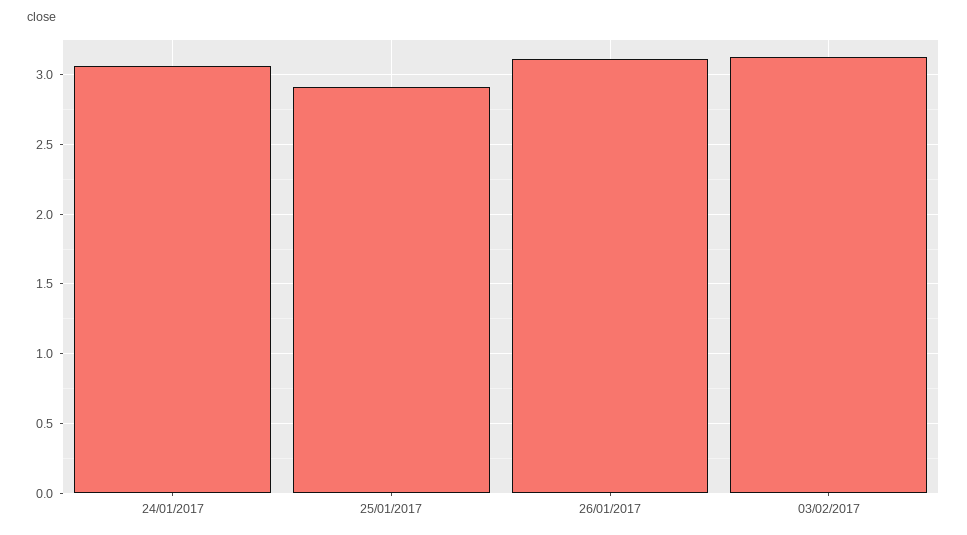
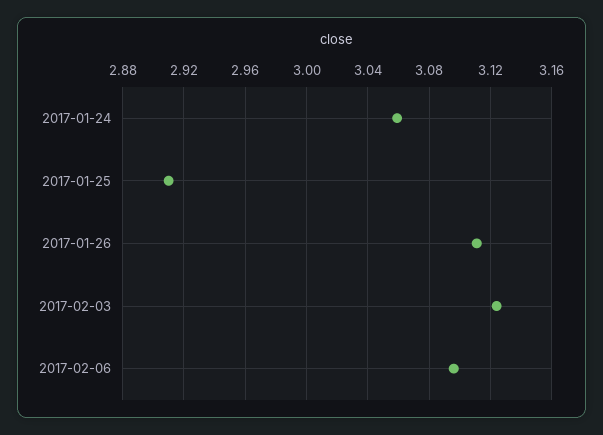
2017-02-06: none -> 3.095

